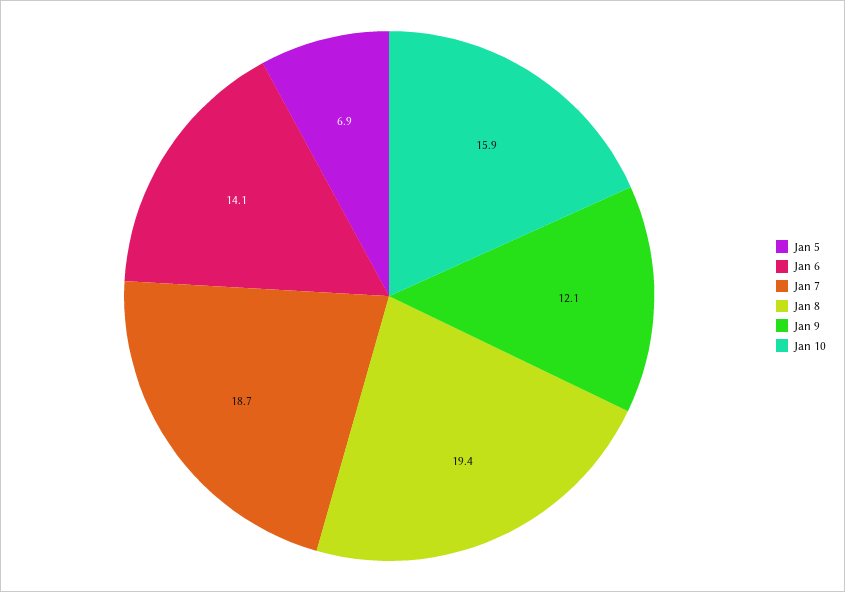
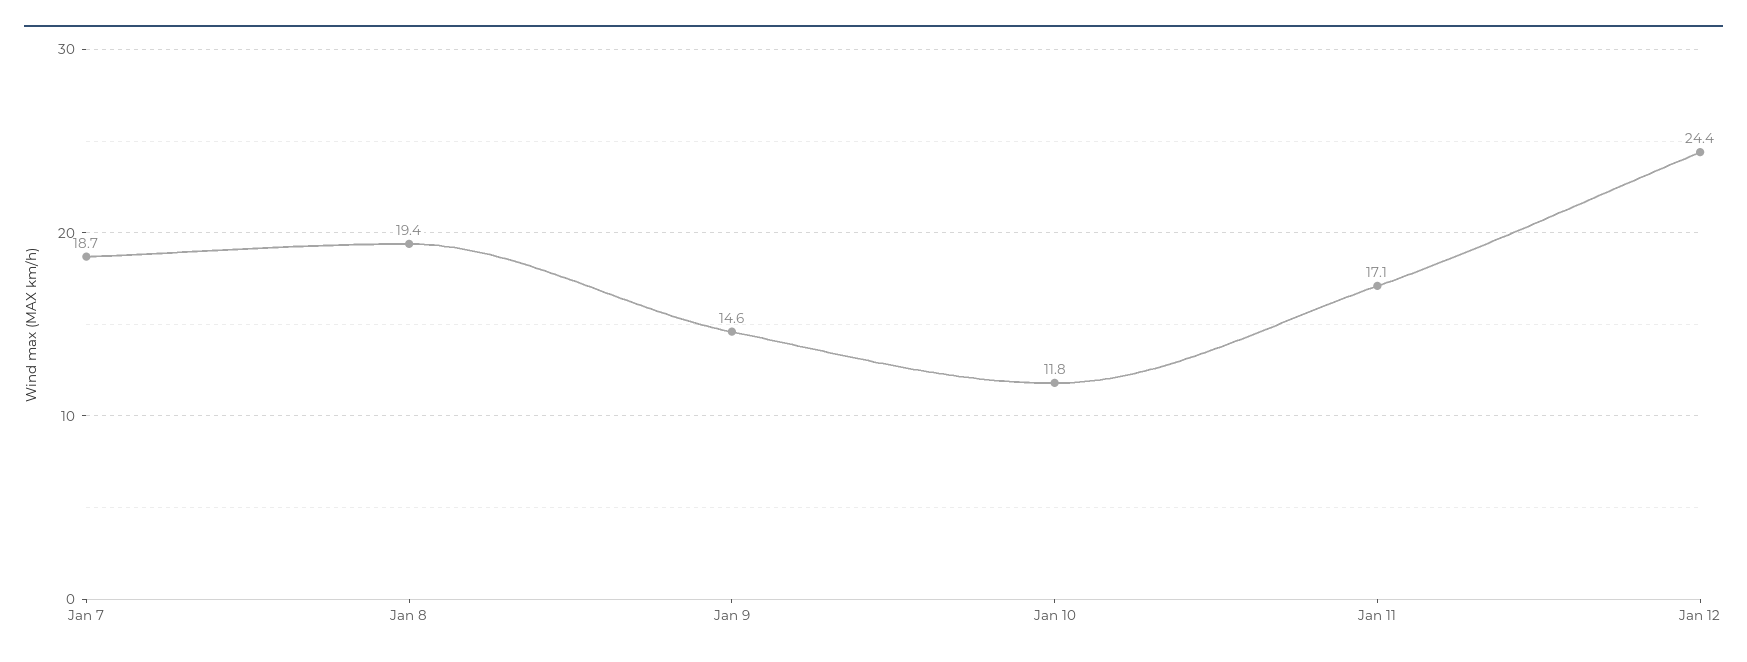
Jan 5: 6.9 -> none
Jan 6: 14.1 -> none
Jan 9: 12.1 -> 14.6
Jan 10: 15.9 -> 11.8
Jan 11: none -> 17.1
Jan 12: none -> 24.4

